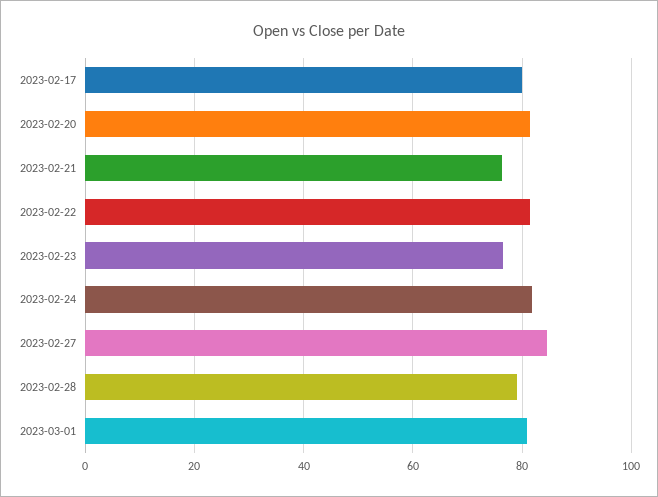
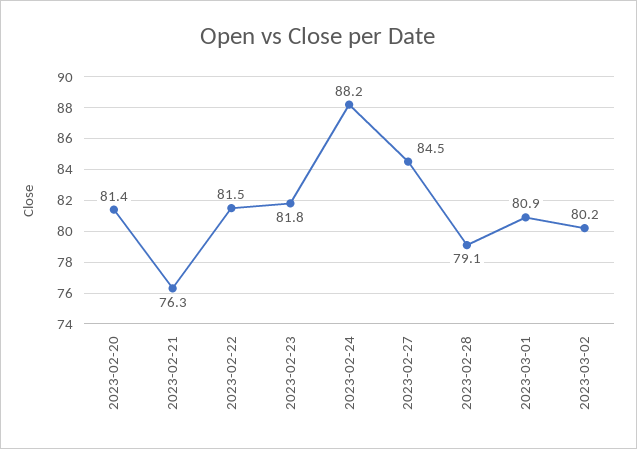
2023-02-17: 80 -> none
2023-02-23: 76 -> 81.8
2023-02-24: 82 -> 88.2
2023-03-02: none -> 80.2

